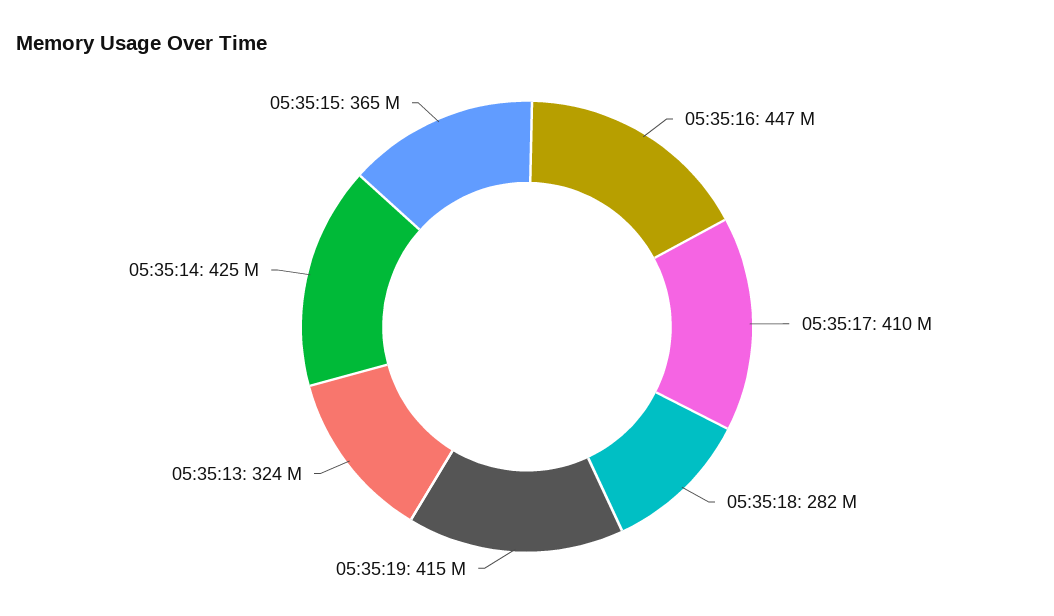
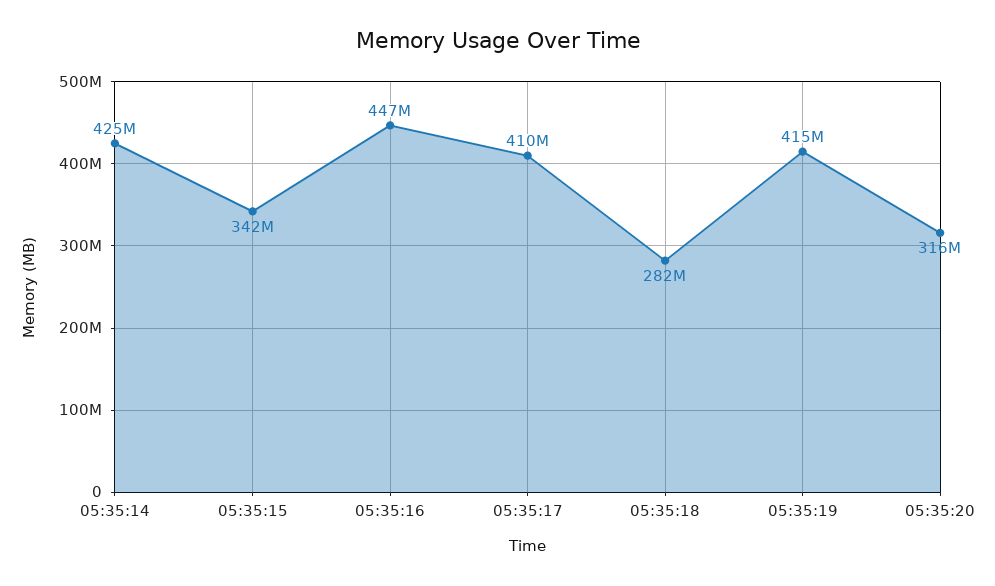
05:35:13: 324000000 -> none
05:35:15: 365000000 -> 342000000
05:35:20: none -> 316000000

